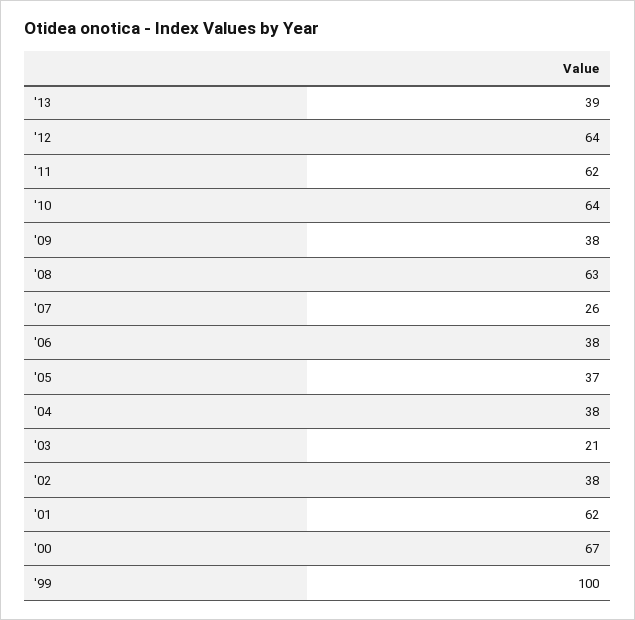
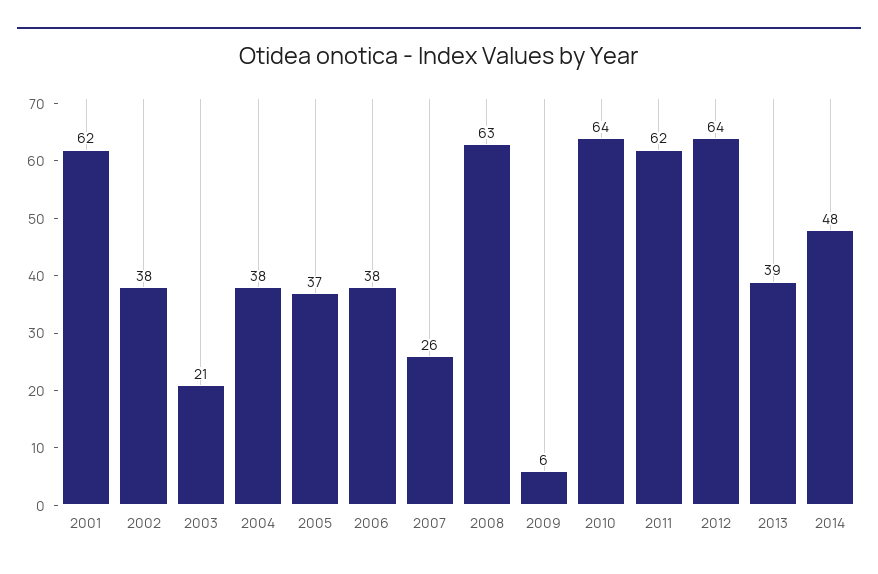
'09: 38 -> 6
'00: 67 -> none
'99: 100 -> none
2014: none -> 48

